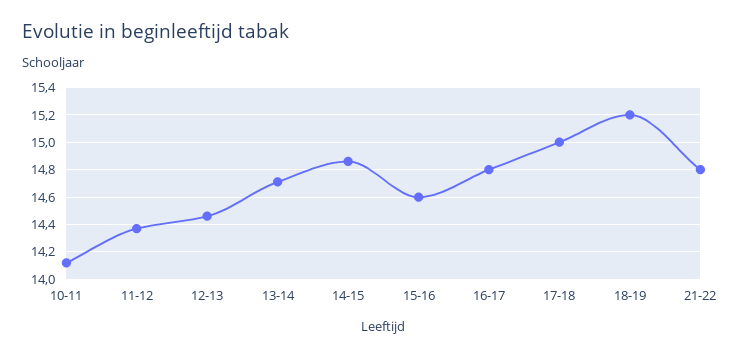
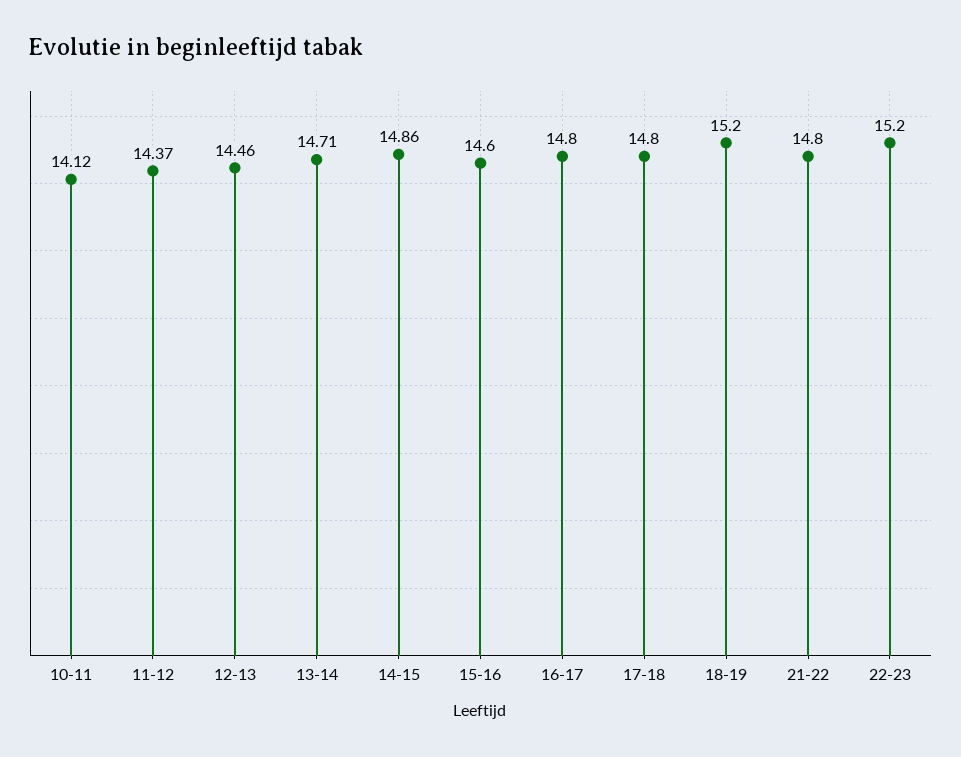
17-18: 15 -> 14.8
22-23: none -> 15.2

